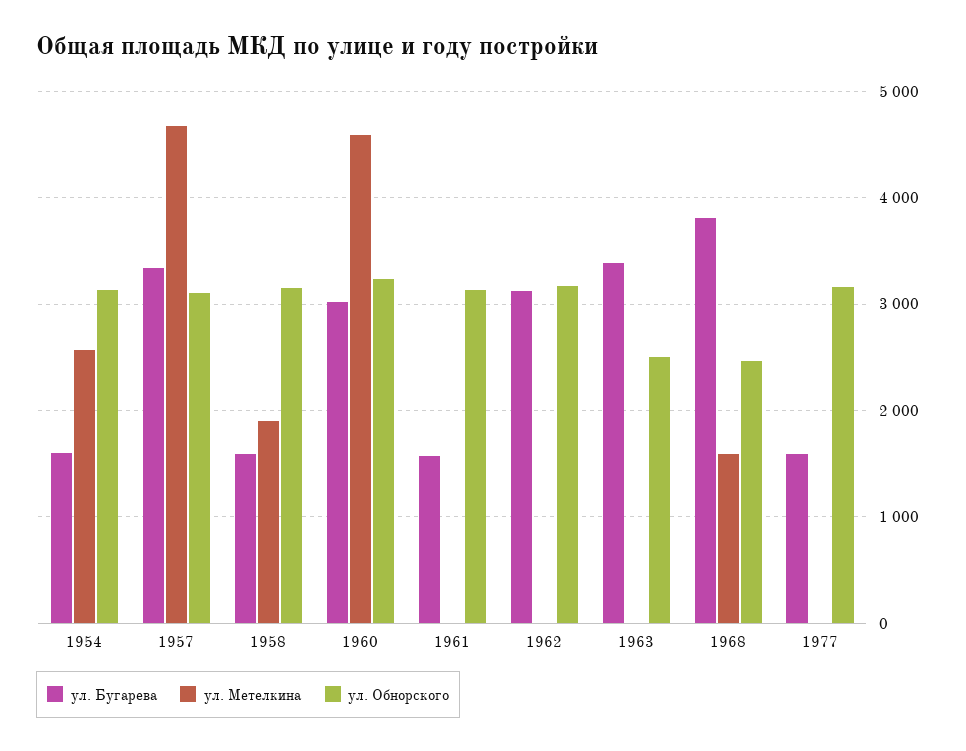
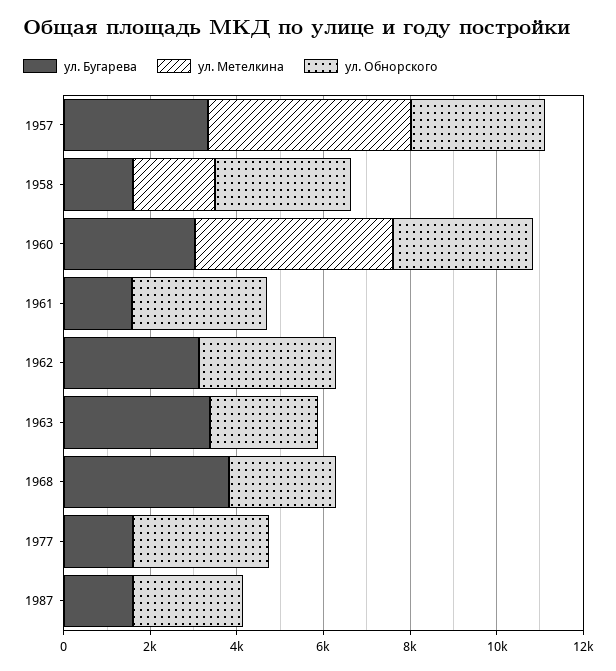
ул. Бугарева, 1954: 1600 -> none
ул. Метелкина, 1954: 2600 -> none
ул. Обнорского, 1954: 3100 -> none
ул. Метелкина, 1968: 1600 -> 0
ул. Бугарева, 1987: none -> 1500
ул. Метелкина, 1987: none -> 0
ул. Обнорского, 1987: none -> 2500

